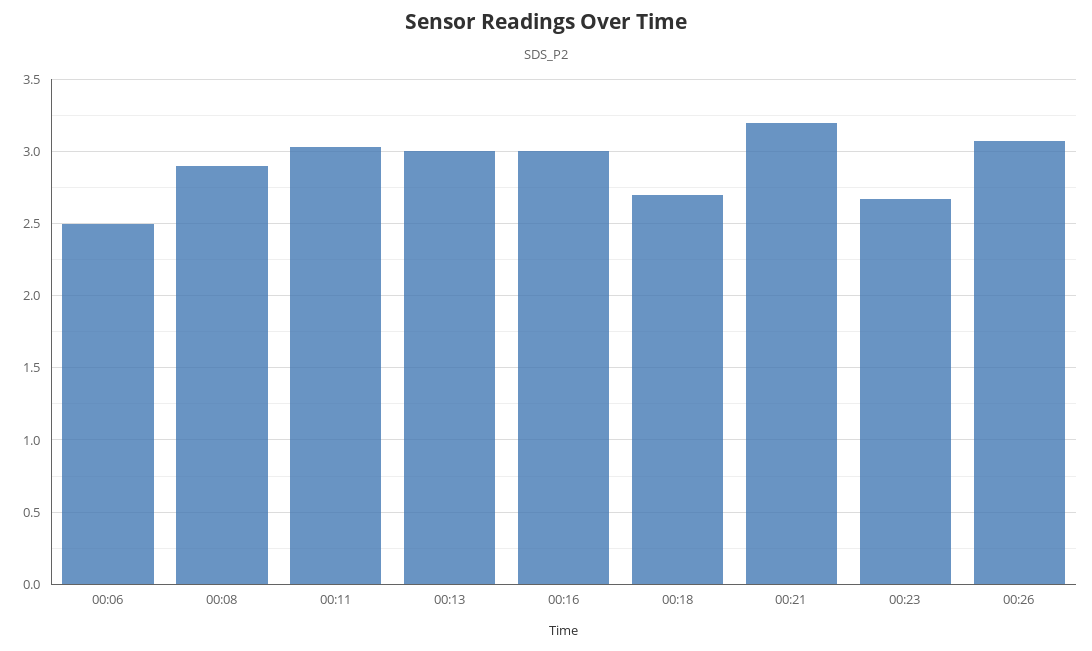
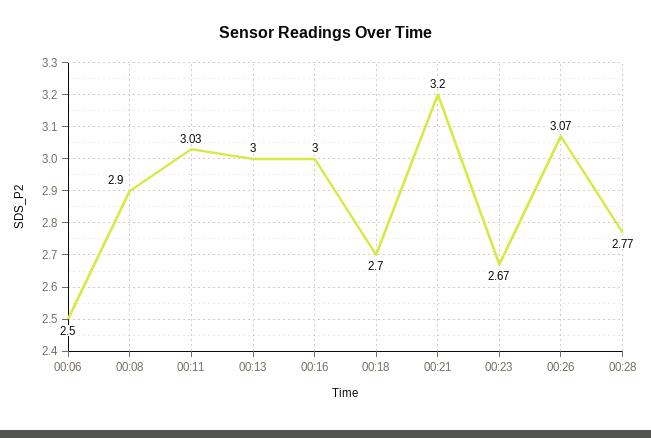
00:28: none -> 2.77

